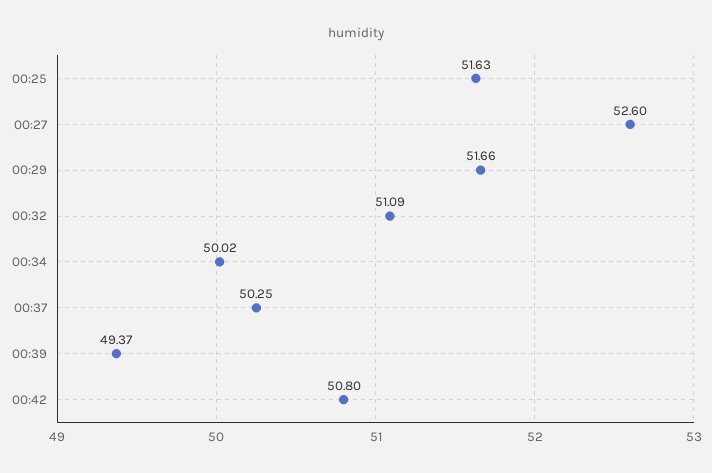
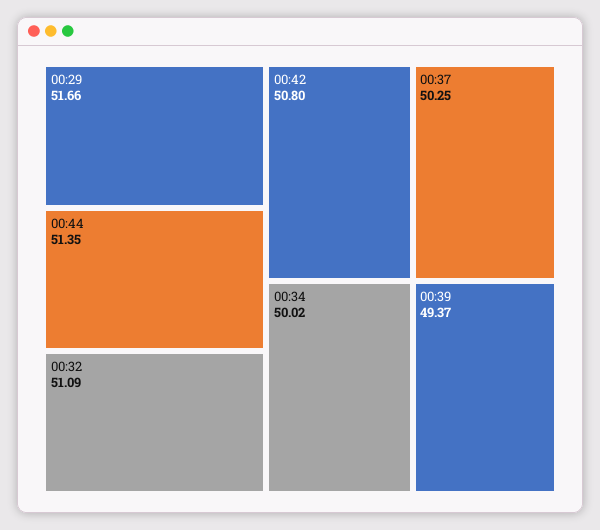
00:25: 51.63 -> none
00:27: 52.6 -> none
00:44: none -> 51.35

